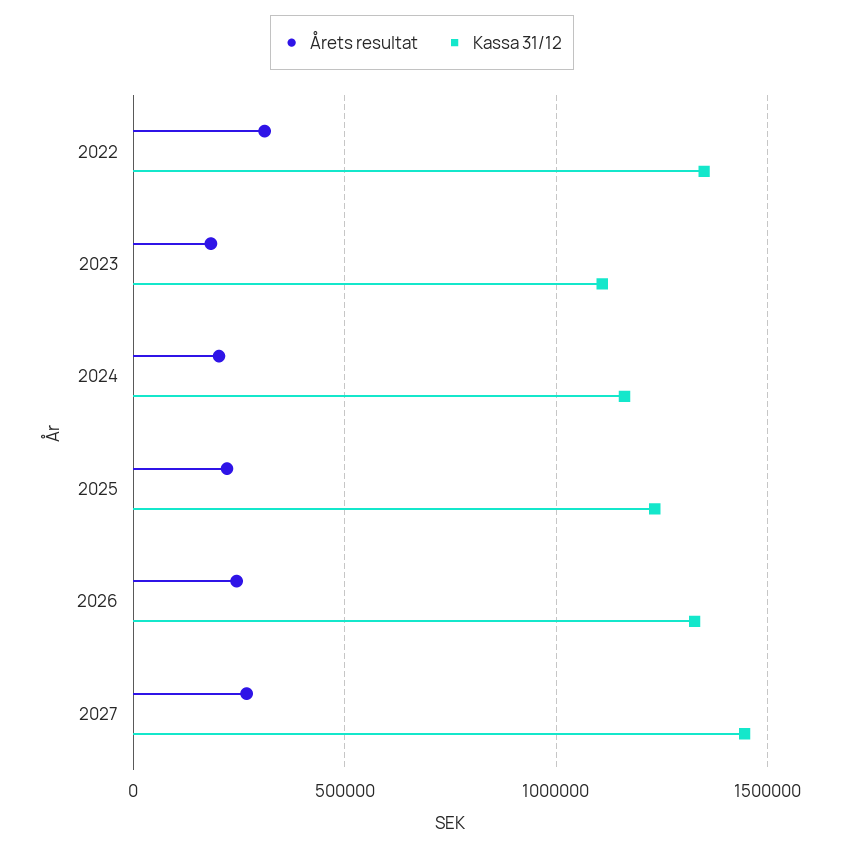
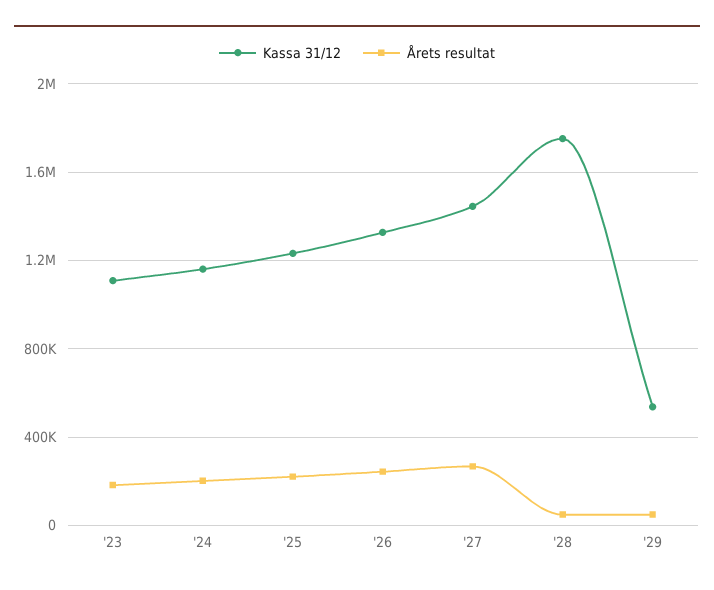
Årets resultat, 2022: 300000 -> none
Kassa 31/12, 2022: 1350000 -> none
Kassa 31/12, '28: none -> 1750000
Årets resultat, '28: none -> 50000
Kassa 31/12, '29: none -> 550000
Årets resultat, '29: none -> 50000

